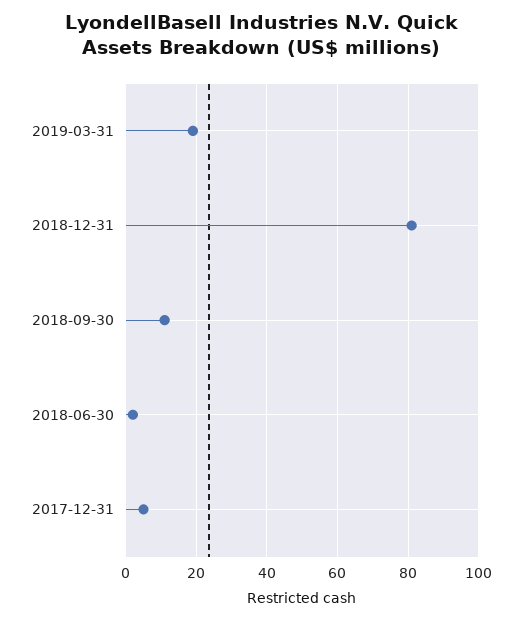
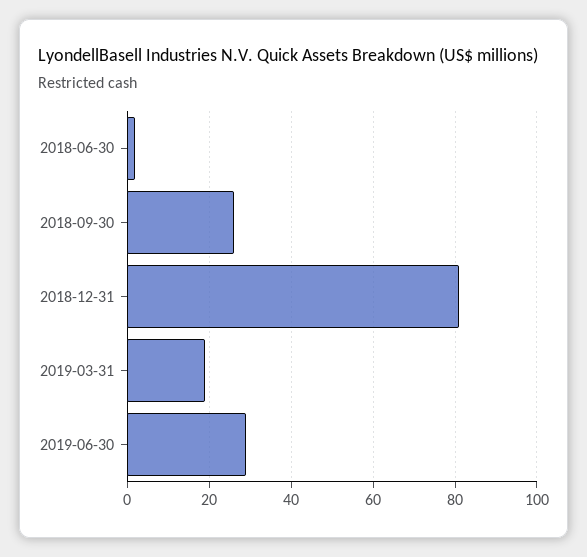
2018-09-30: 10 -> 25
2017-12-31: 5 -> none
2019-06-30: none -> 30

